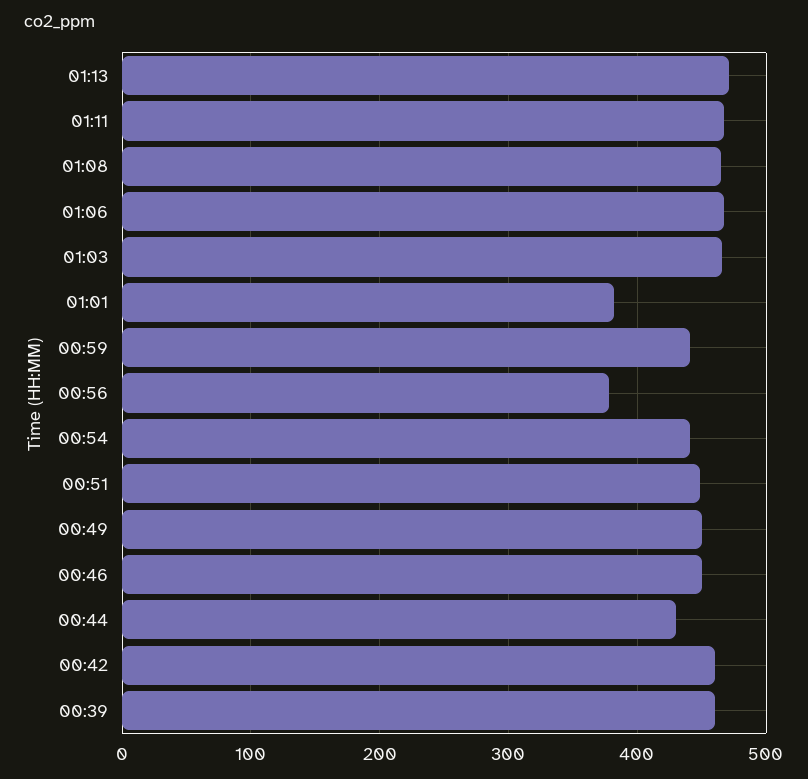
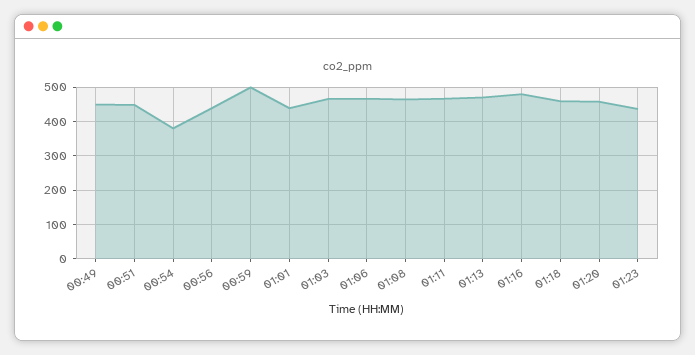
01:01: 380 -> 440
00:59: 440 -> 500
00:56: 380 -> 440
00:54: 440 -> 380
00:46: 450 -> none
00:44: 430 -> none
00:42: 460 -> none
00:39: 460 -> none
01:16: none -> 480
01:18: none -> 460
01:20: none -> 460
01:23: none -> 440

